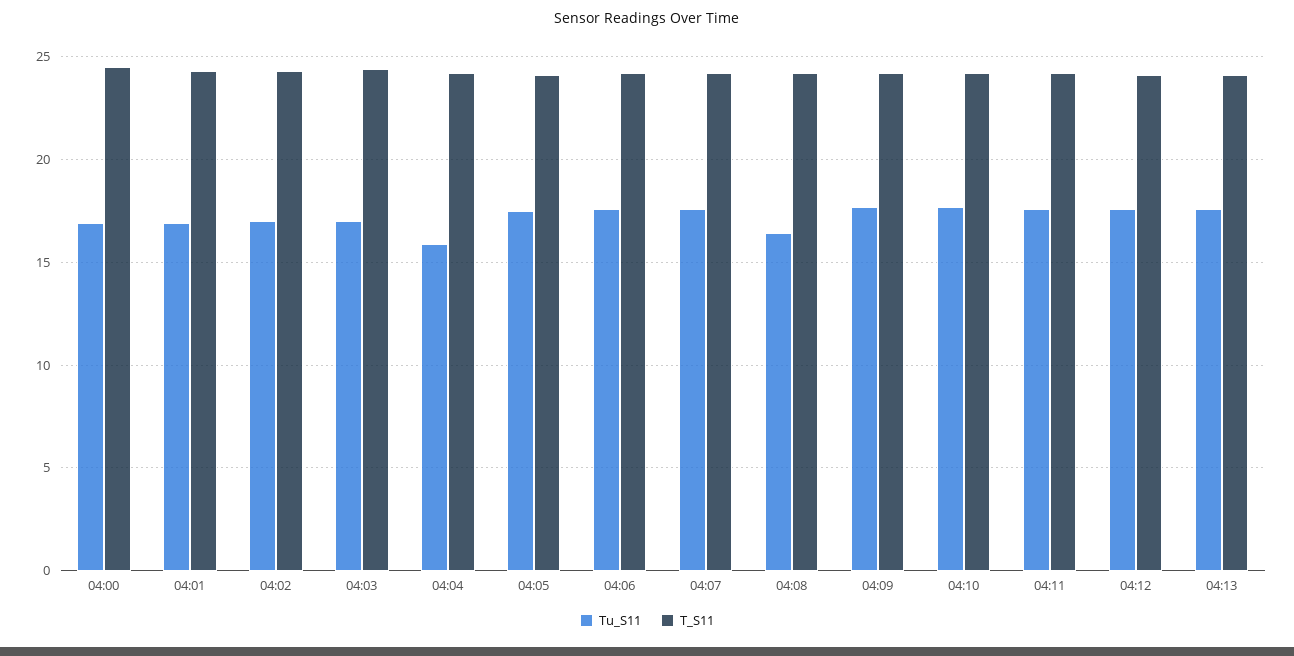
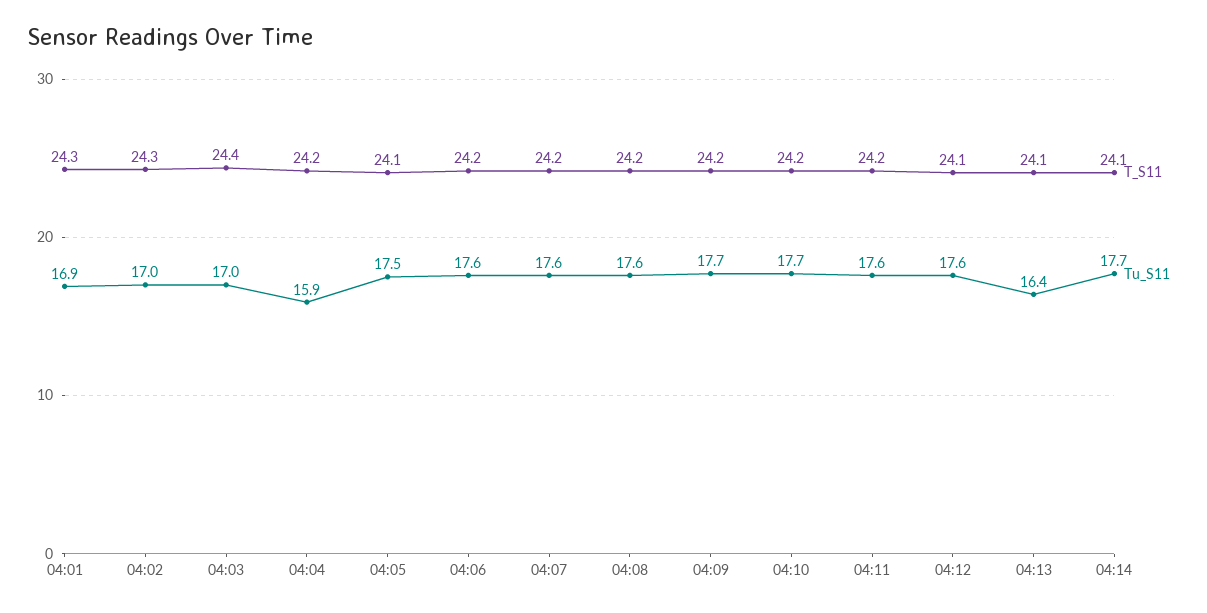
Tu_S11, 04:00: 17 -> none
T_S11, 04:00: 24.5 -> none
Tu_S11, 04:08: 16.5 -> 17.6
Tu_S11, 04:13: 17.5 -> 16.4
T_S11, 04:14: none -> 24.1
Tu_S11, 04:14: none -> 17.7

